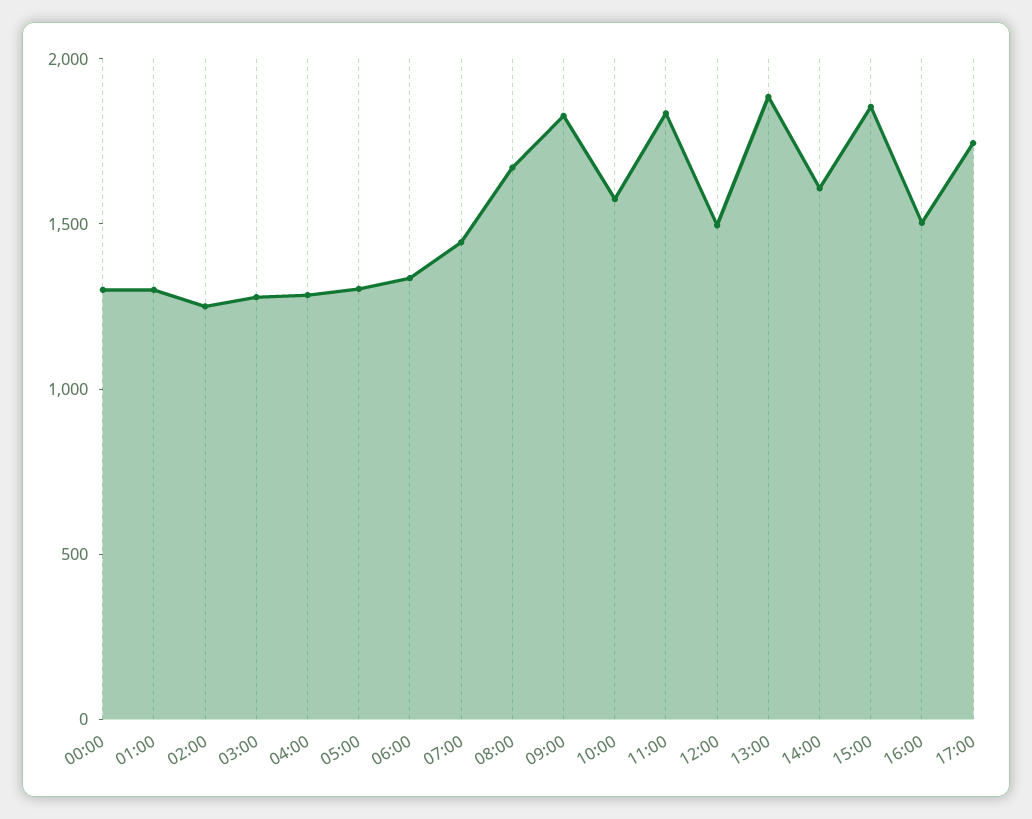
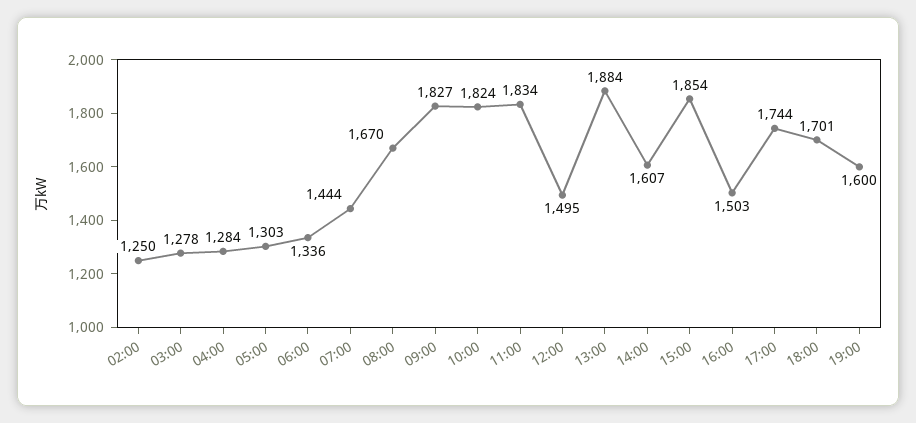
00:00: 1300 -> none
01:00: 1300 -> none
10:00: 1600 -> 1824
18:00: none -> 1701
19:00: none -> 1600

